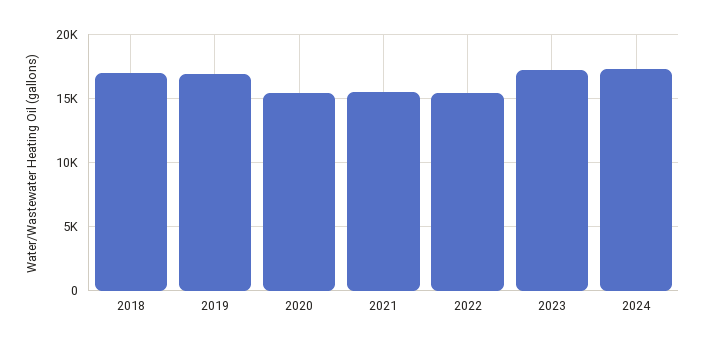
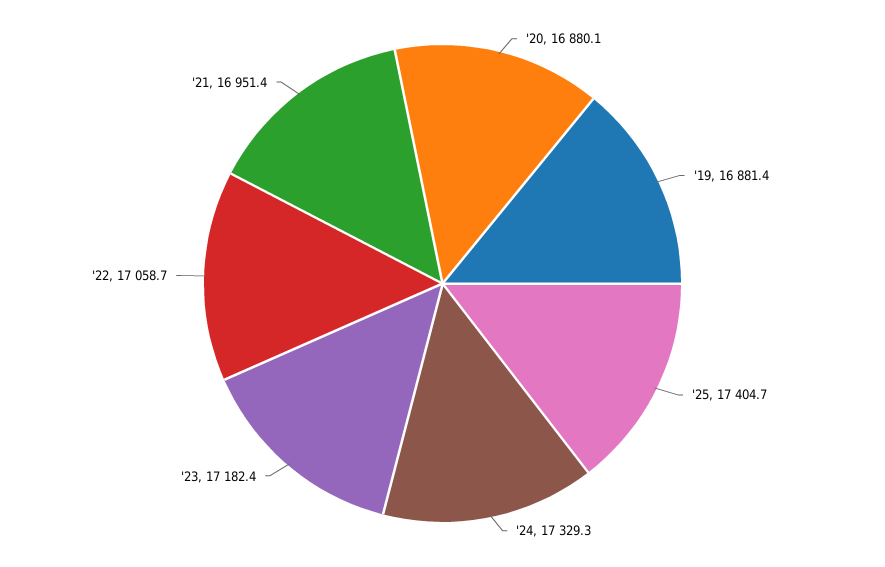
2018: 17000 -> none
2020: 15500 -> 16880.1
2021: 15500 -> 16951.4
2022: 15500 -> 17058.7
'25: none -> 17404.7

